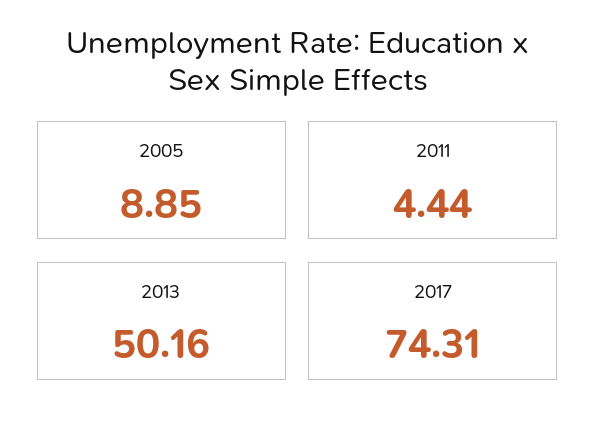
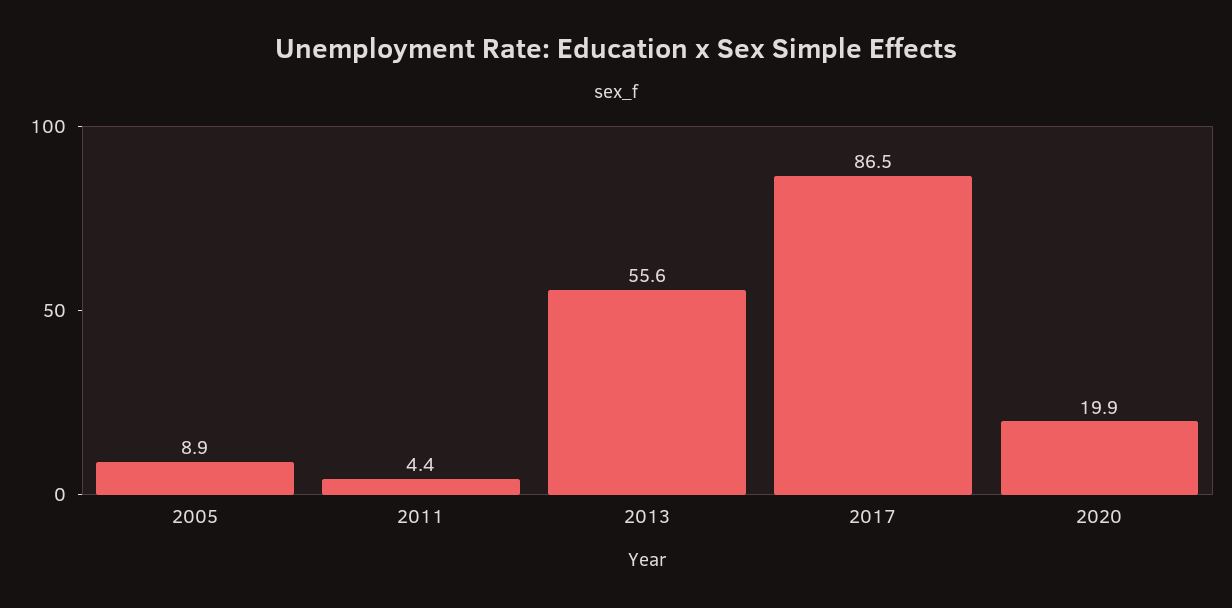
2013: 50.16 -> 55.6
2017: 74.31 -> 86.5
2020: none -> 19.9

